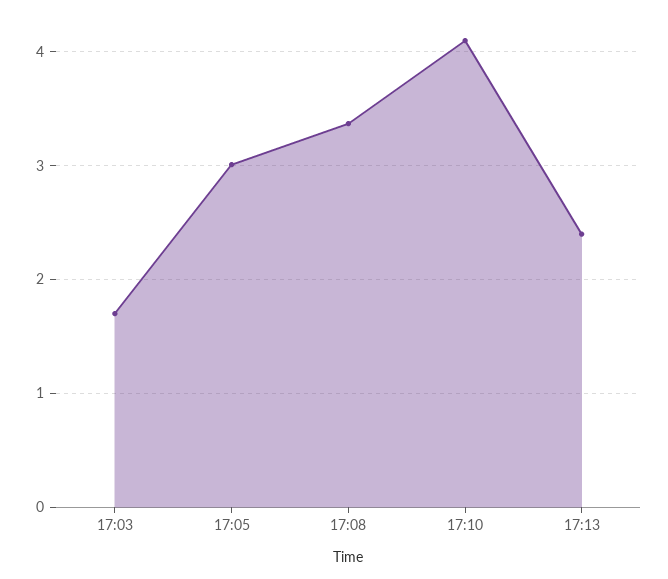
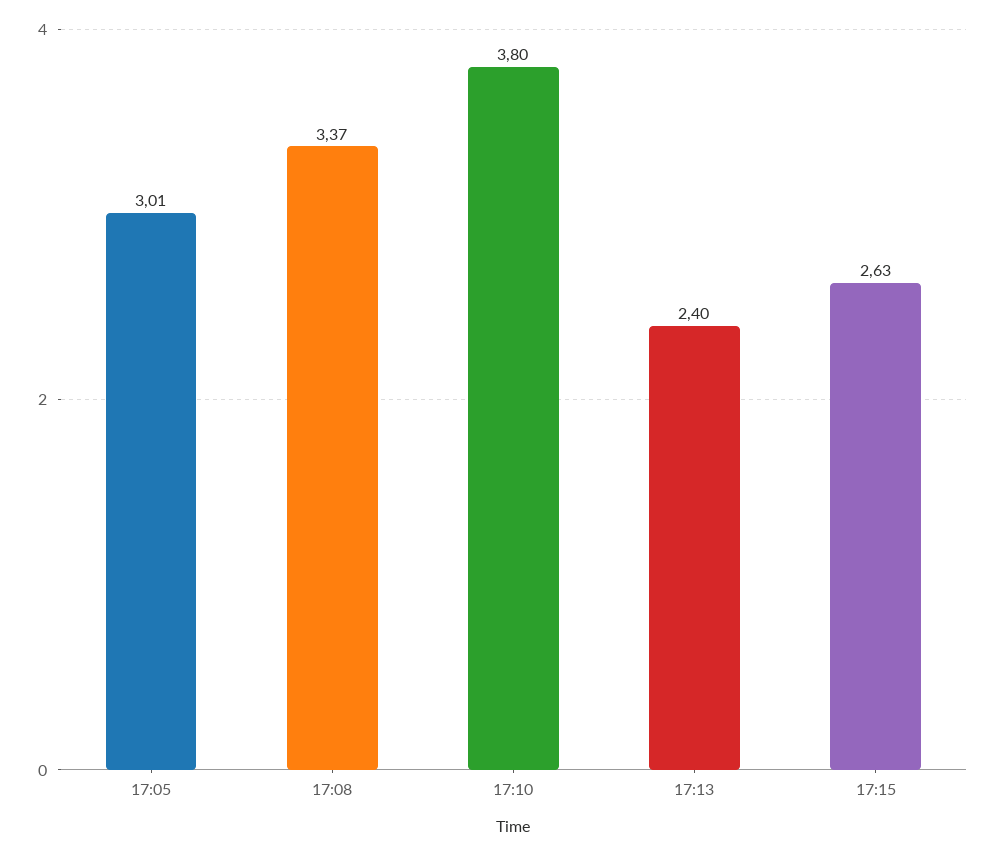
17:03: 1.7 -> none
17:10: 4.1 -> 3.8
17:15: none -> 2.63

